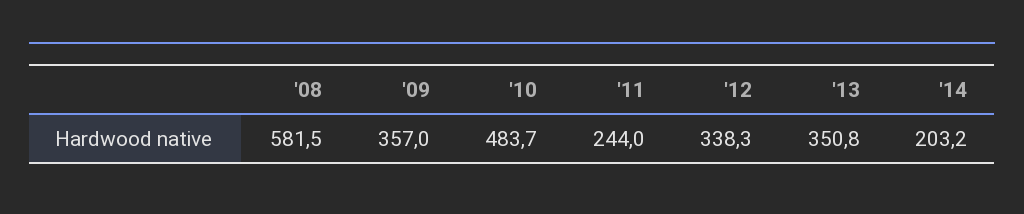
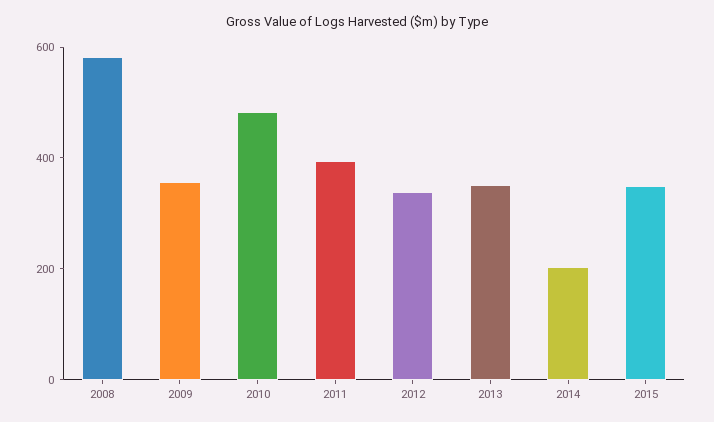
'11: 244 -> 400
2015: none -> 350

